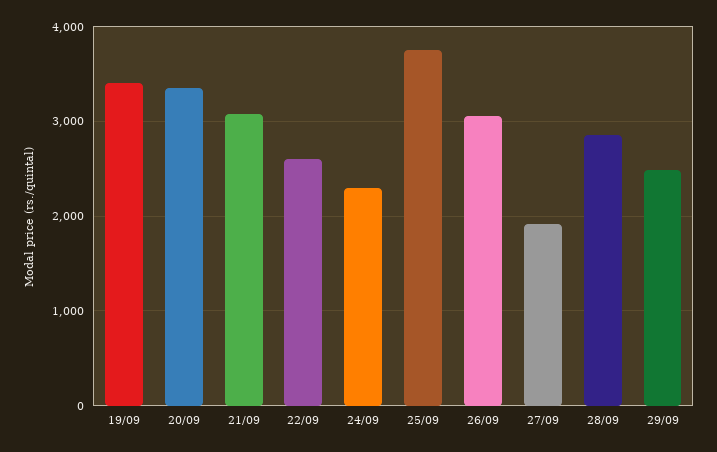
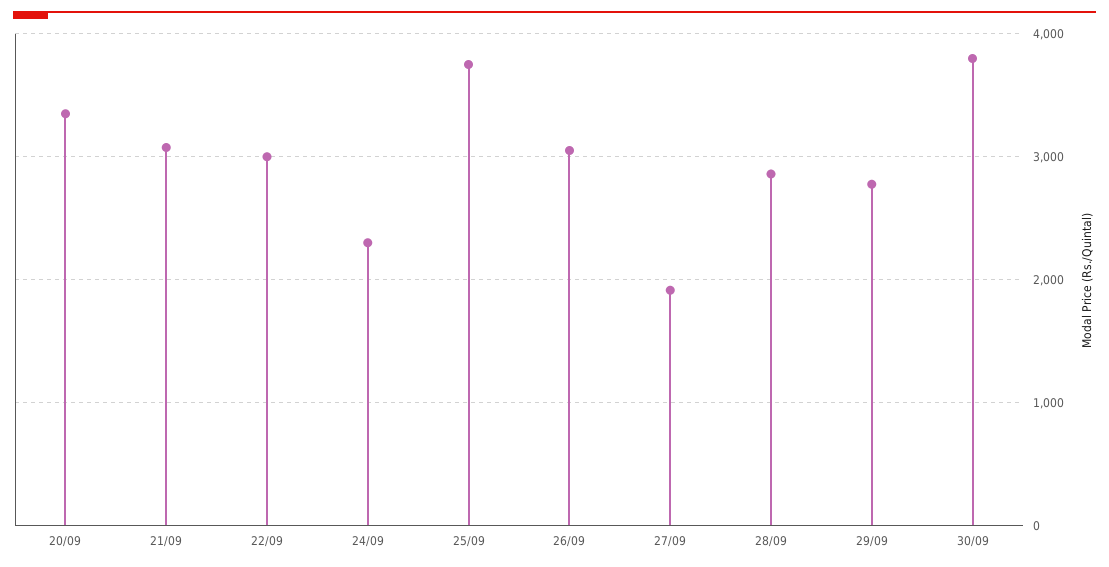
19/09: 3400 -> none
22/09: 2600 -> 3000
29/09: 2500 -> 2800
30/09: none -> 3800

